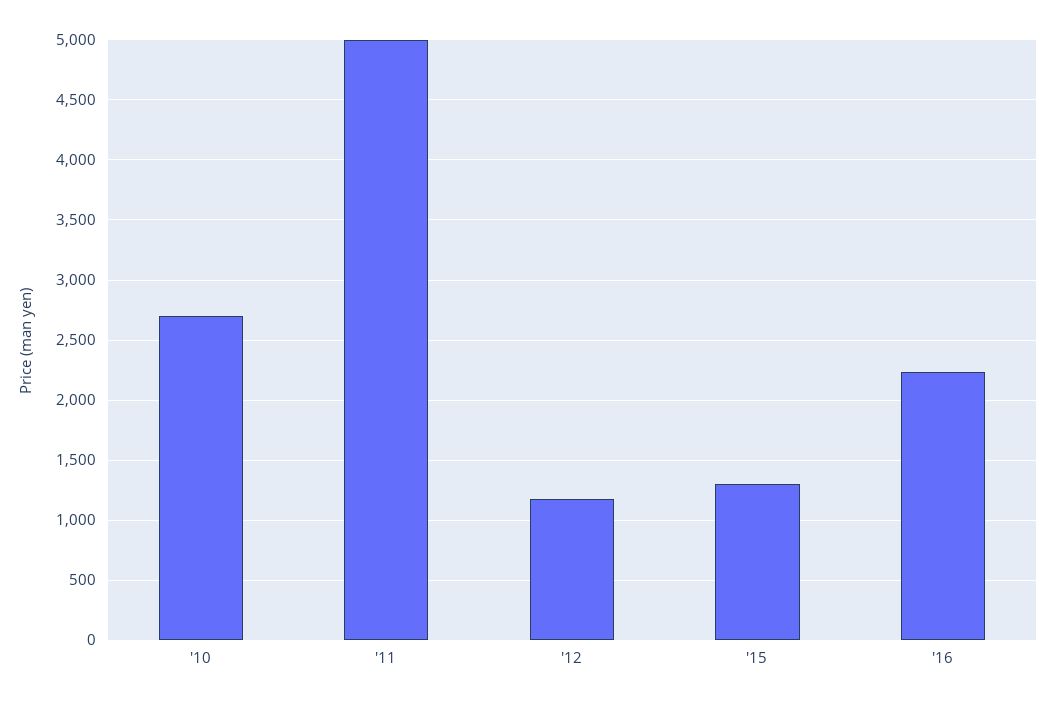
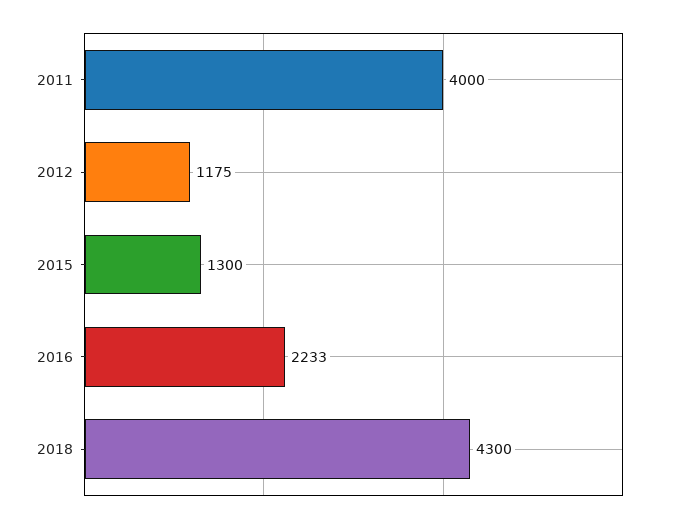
'10: 2700 -> none
'11: 5000 -> 4000
2018: none -> 4300

